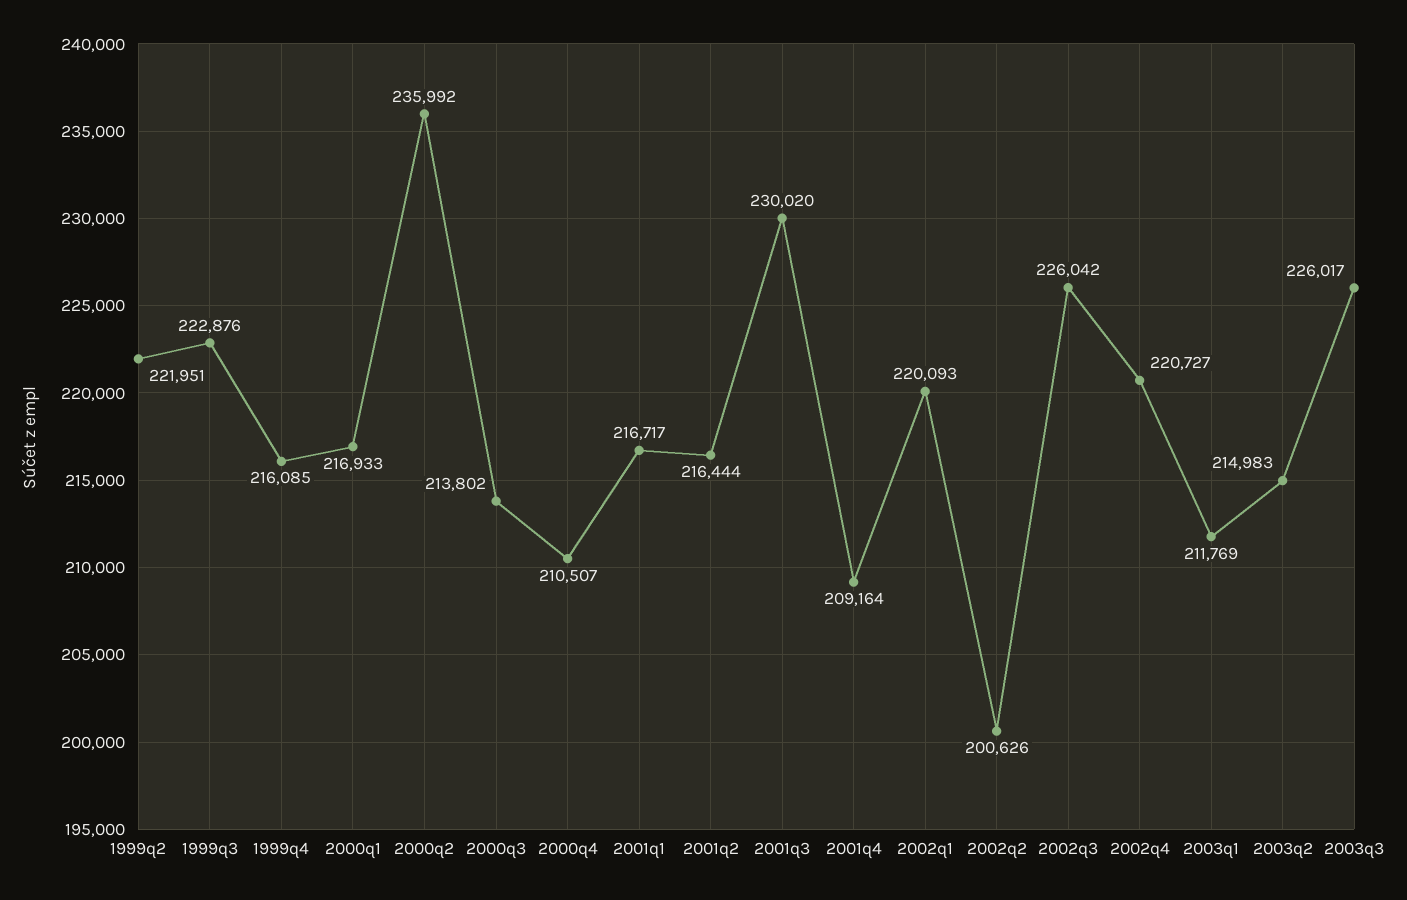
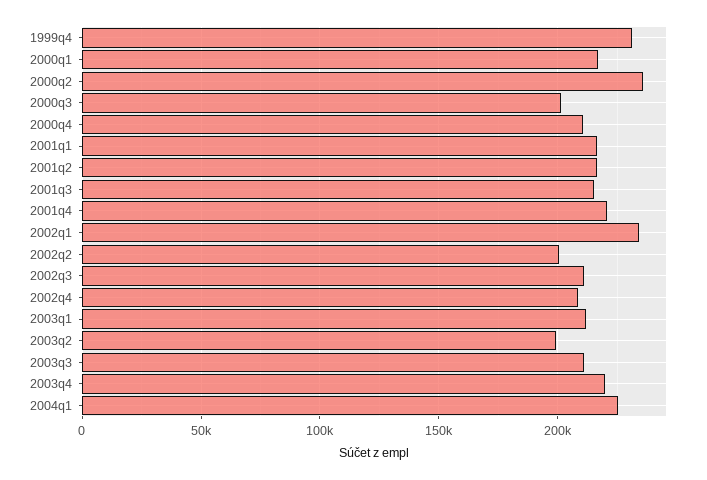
1999q2: 221951 -> none
1999q3: 222876 -> none
1999q4: 216085 -> 230000
2000q3: 213802 -> 200000
2001q3: 230020 -> 215000
2001q4: 209164 -> 220000
2002q1: 220093 -> 235000
2002q3: 226042 -> 210000
2002q4: 220727 -> 210000
2003q2: 214983 -> 200000
2003q3: 226017 -> 210000
2003q4: none -> 220000
2004q1: none -> 225000

